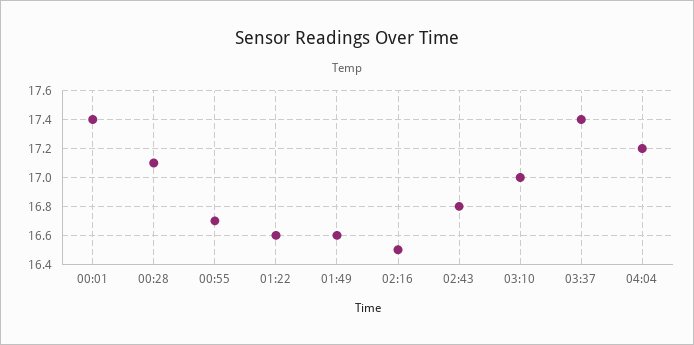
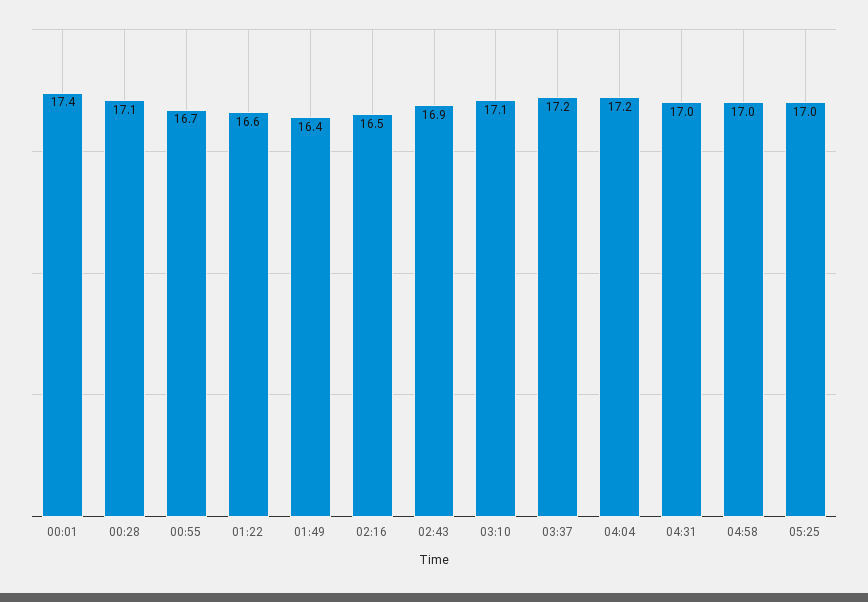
01:49: 16.6 -> 16.4
02:43: 16.8 -> 16.9
03:10: 17 -> 17.1
03:37: 17.4 -> 17.2
04:31: none -> 17
04:58: none -> 17
05:25: none -> 17

